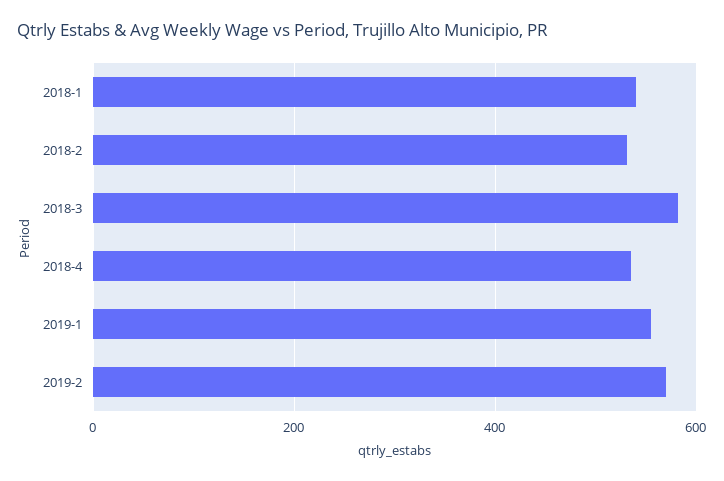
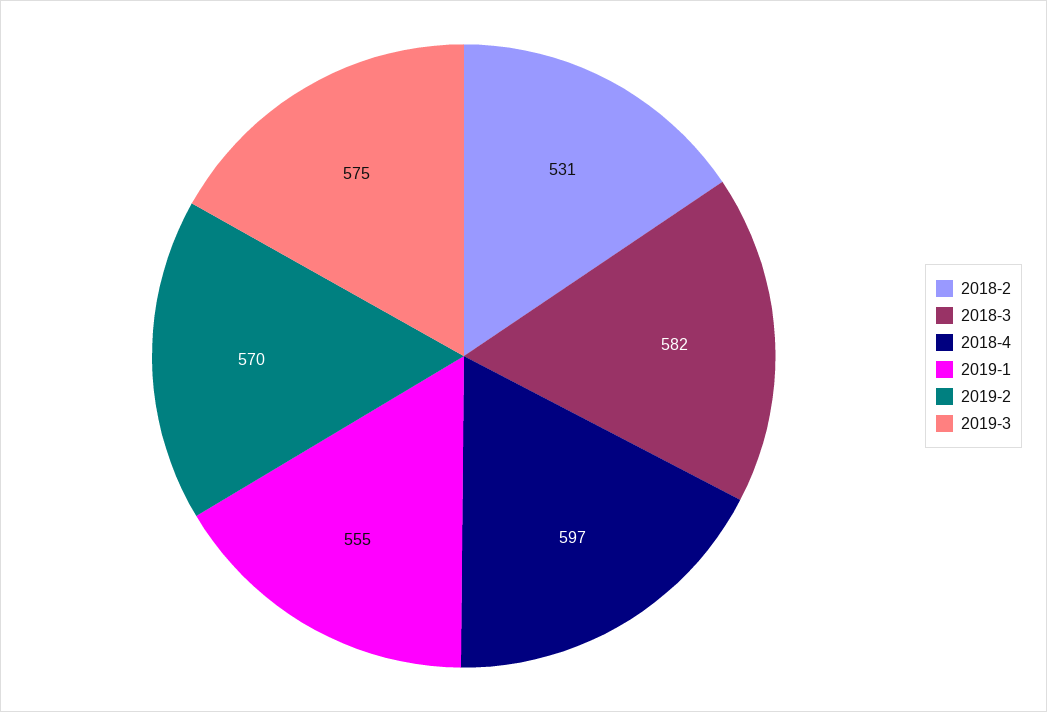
2018-1: 540 -> none
2018-4: 540 -> 597
2019-3: none -> 575

